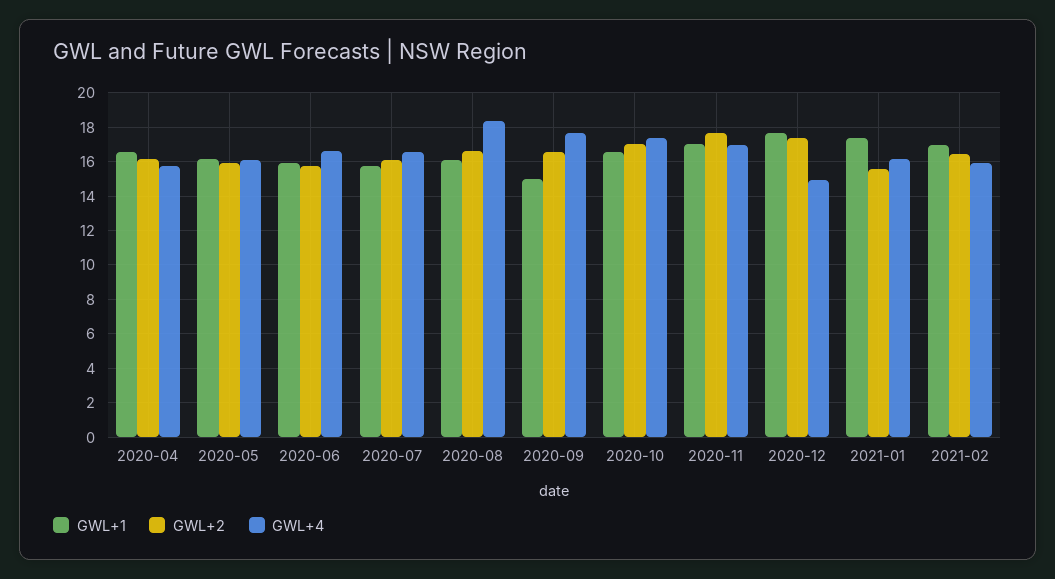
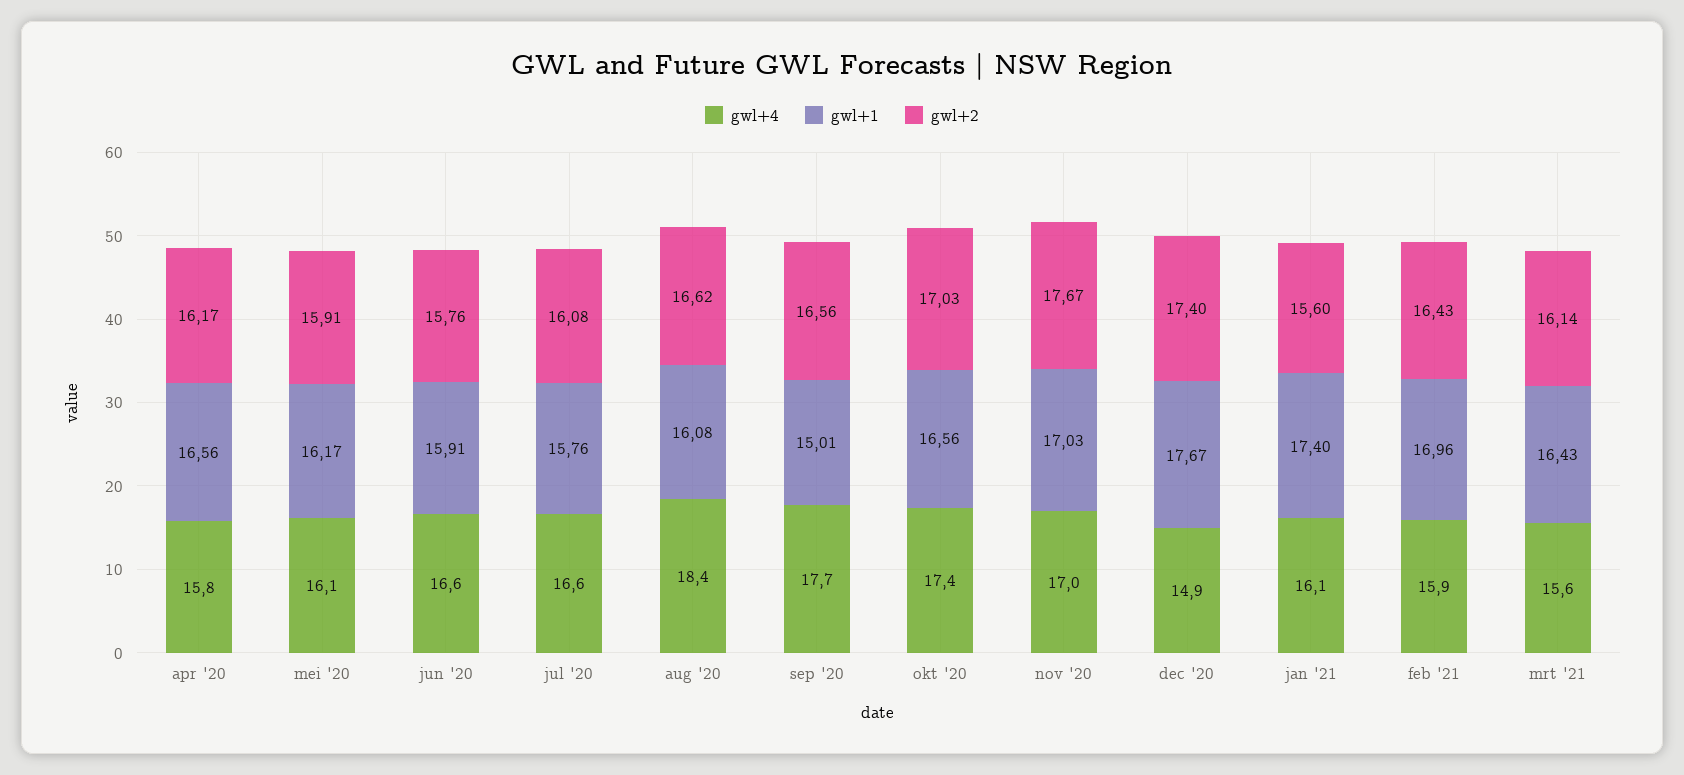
GWL+4, mrt '21: none -> 15.6
GWL+1, mrt '21: none -> 16.43
GWL+2, mrt '21: none -> 16.14

